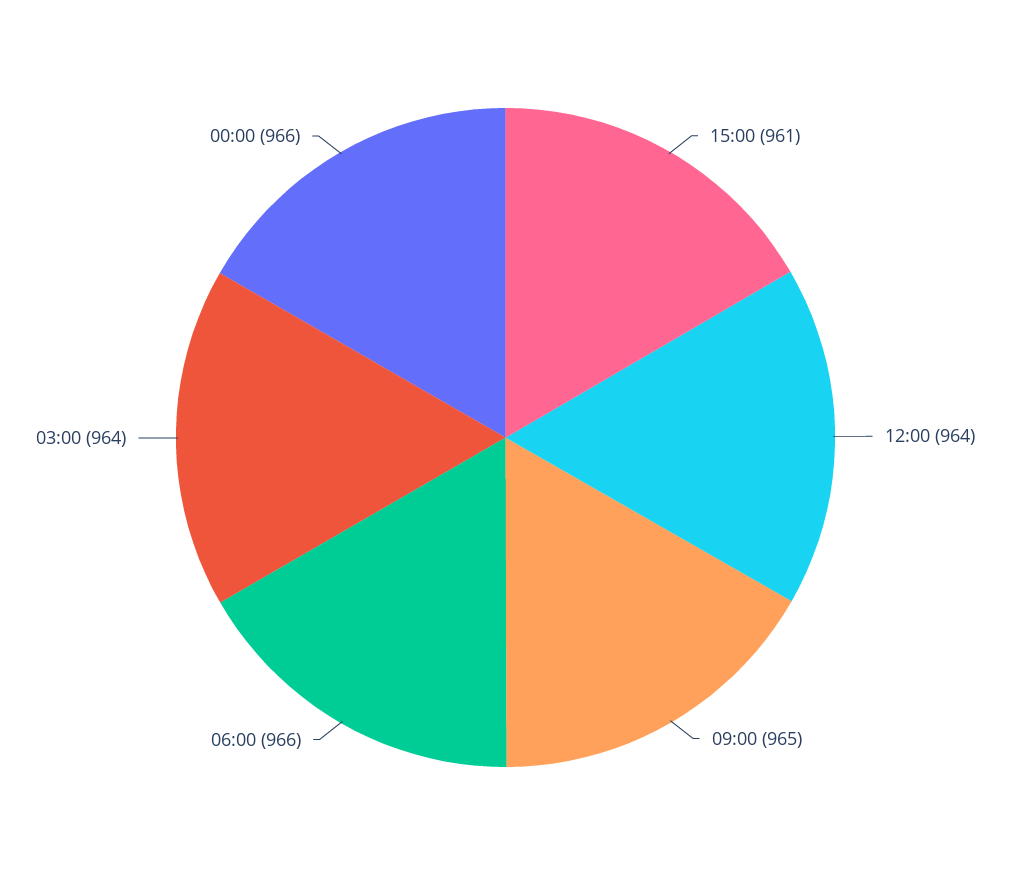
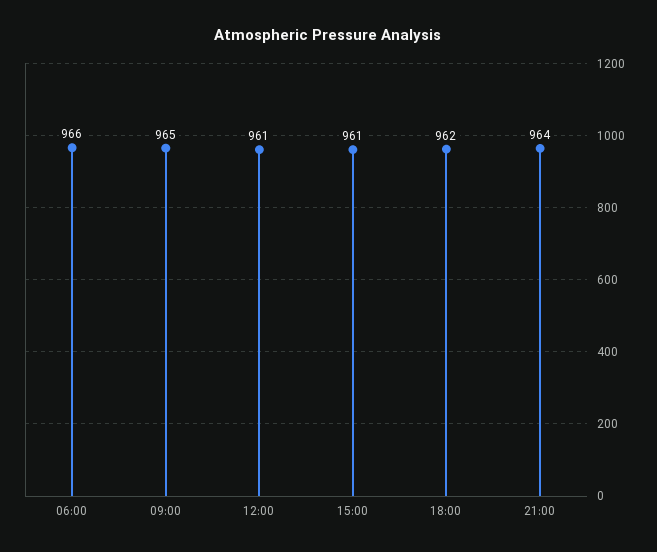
12:00: 964 -> 961
03:00: 964 -> none
00:00: 966 -> none
18:00: none -> 962
21:00: none -> 964

